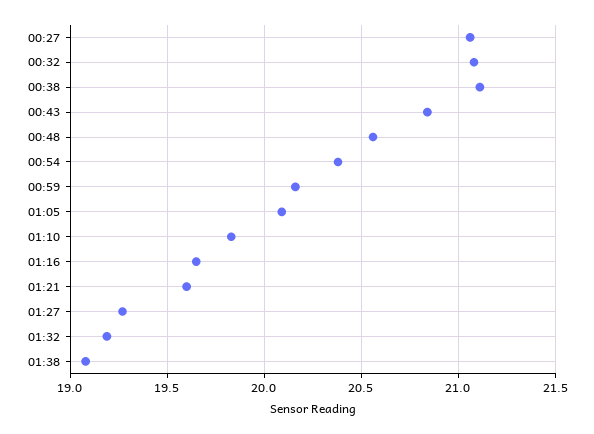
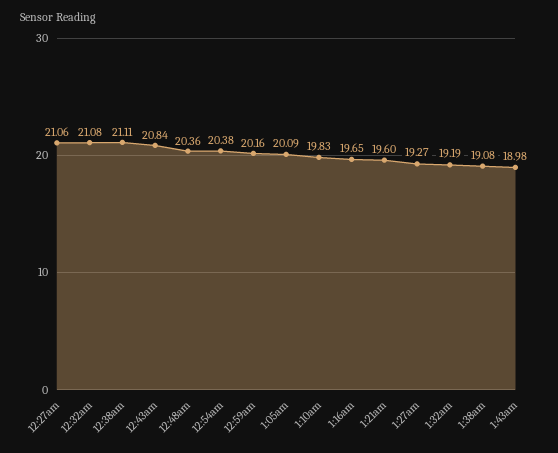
00:48: 20.55 -> 20.36
1:43am: none -> 18.98

